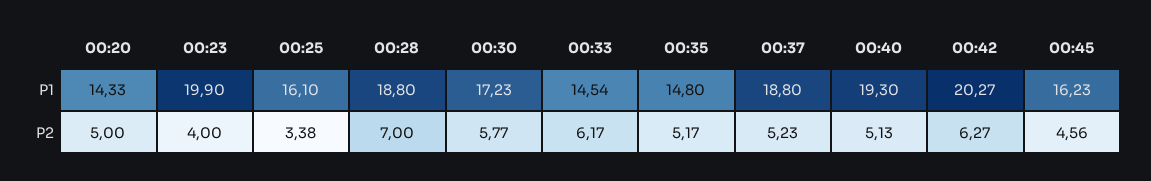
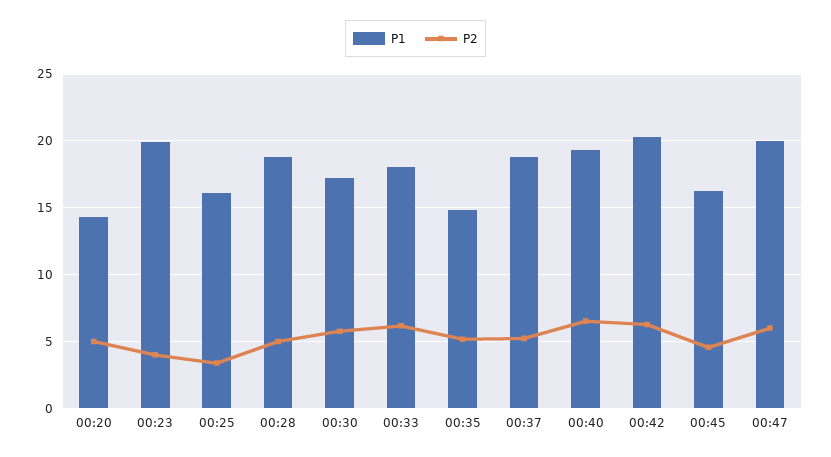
P1, 00:33: 14.54 -> 18
P2, 00:28: 7 -> 5
P2, 00:40: 5.13 -> 6.5
P1, 00:47: none -> 20
P2, 00:47: none -> 6

